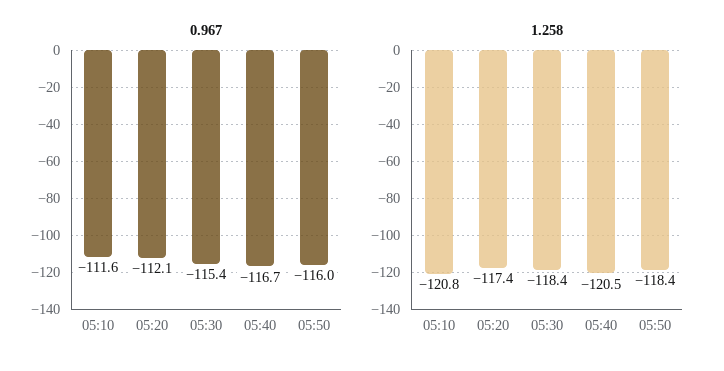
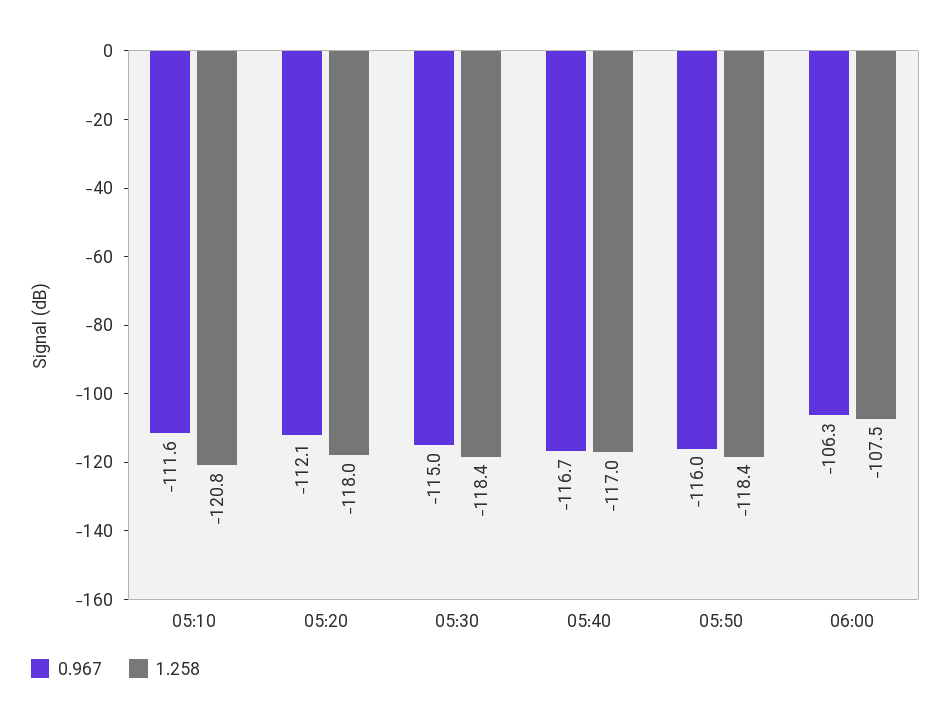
0.967, 05:30: -115.4 -> -115
1.258, 05:20: -117.4 -> -118
1.258, 05:40: -120.5 -> -117
0.967, 06:00: none -> -106.3
1.258, 06:00: none -> -107.5

